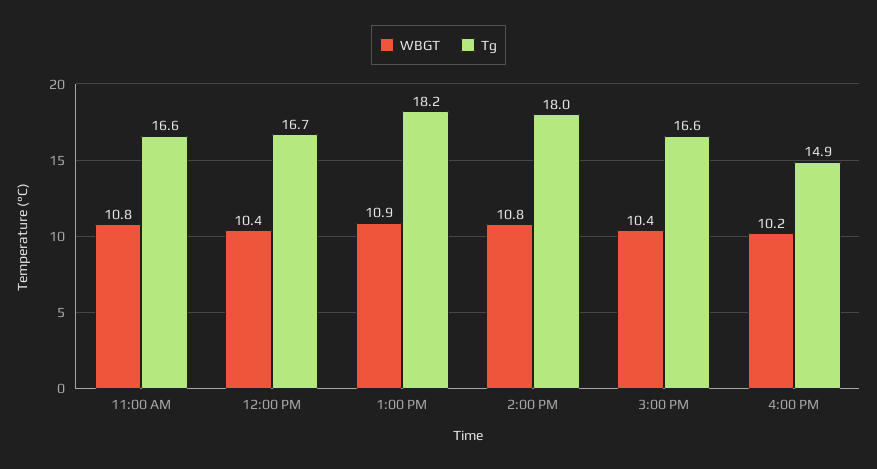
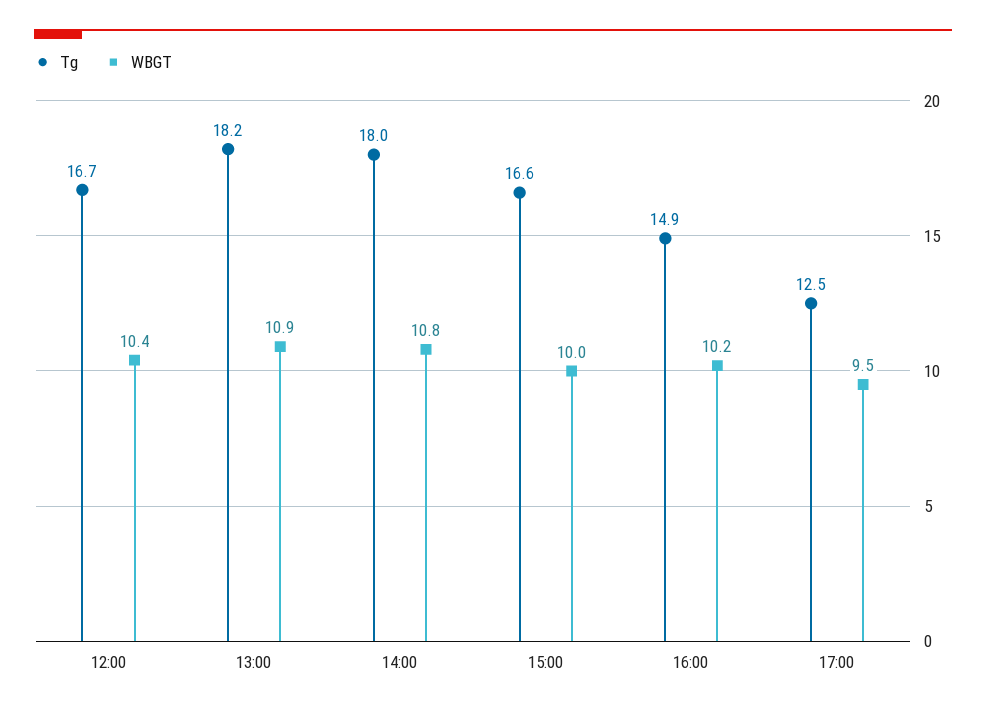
WBGT, 11:00 AM: 10.8 -> none
Tg, 11:00 AM: 16.6 -> none
WBGT, 3:00 PM: 10.4 -> 10
Tg, 17:00: none -> 12.5
WBGT, 17:00: none -> 9.5

